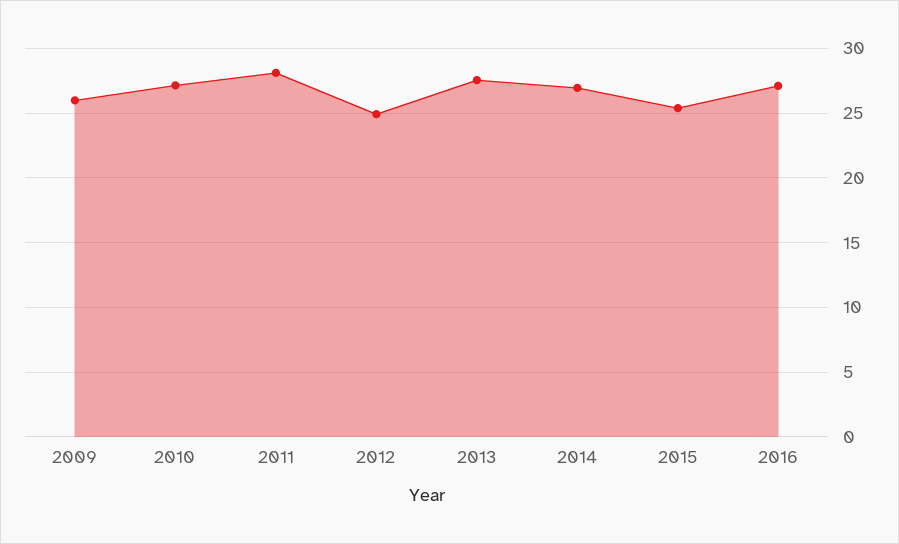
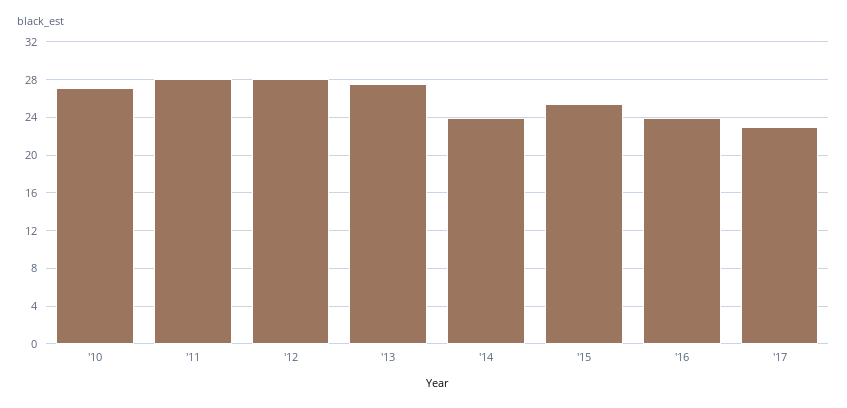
2009: 26 -> none
2012: 25 -> 28
2014: 27 -> 24
2016: 27 -> 24
'17: none -> 23

